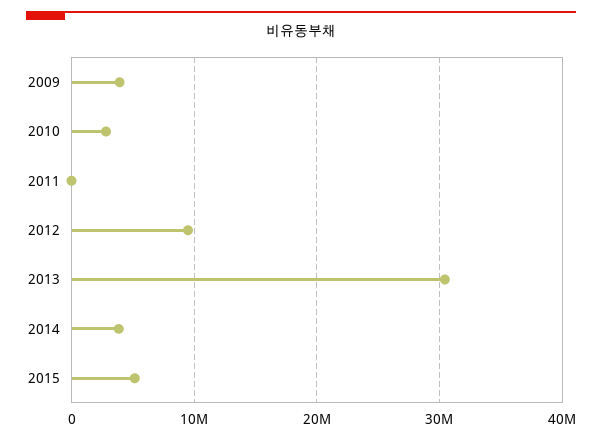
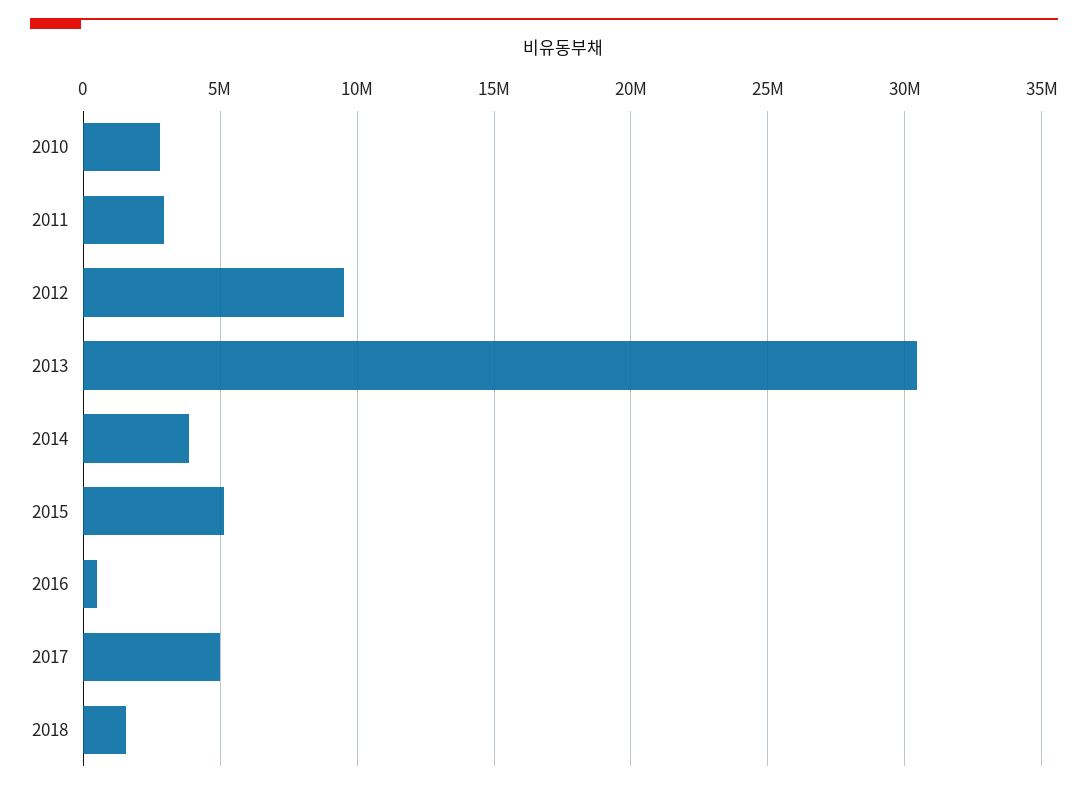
2009: 4000000 -> none
2011: 0 -> 3000000
2016: none -> 500000
2017: none -> 5000000
2018: none -> 1500000

